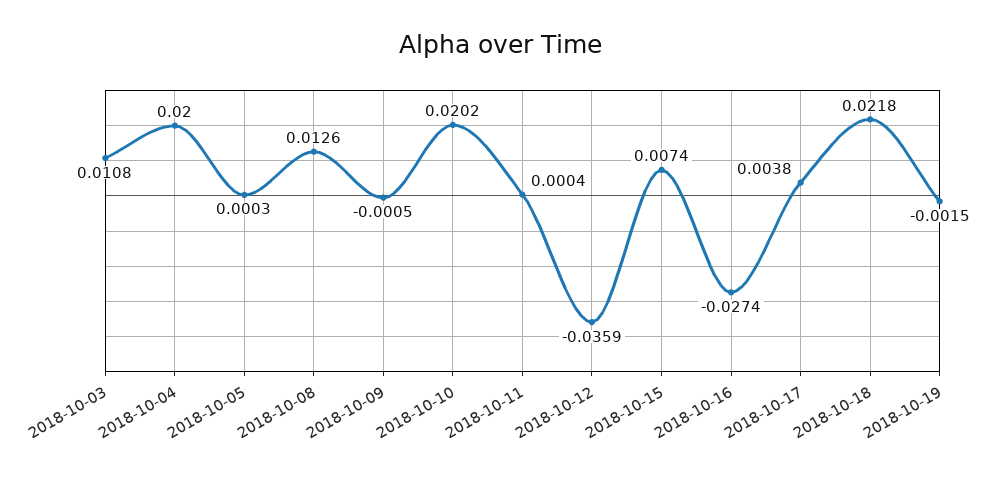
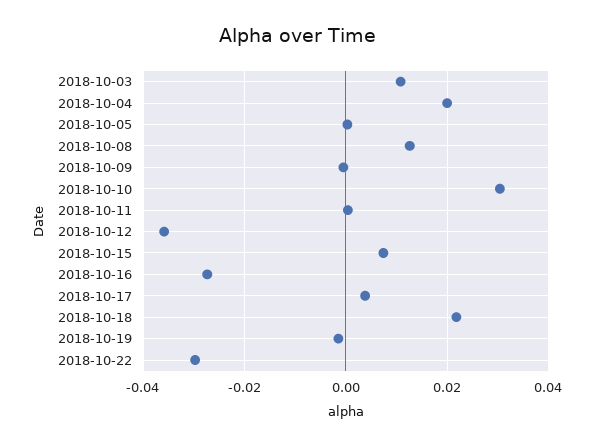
2018-10-10: 0.0202 -> 0.03
2018-10-22: none -> -0.03

